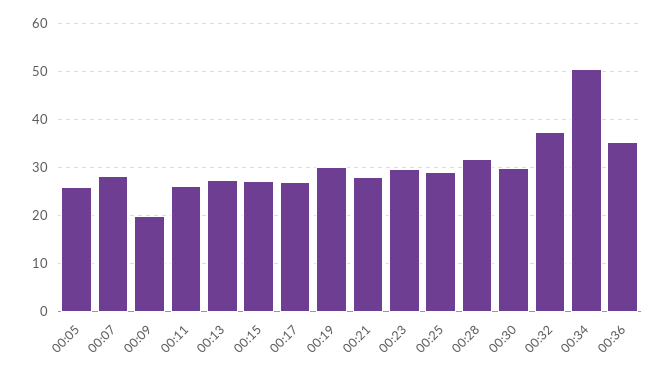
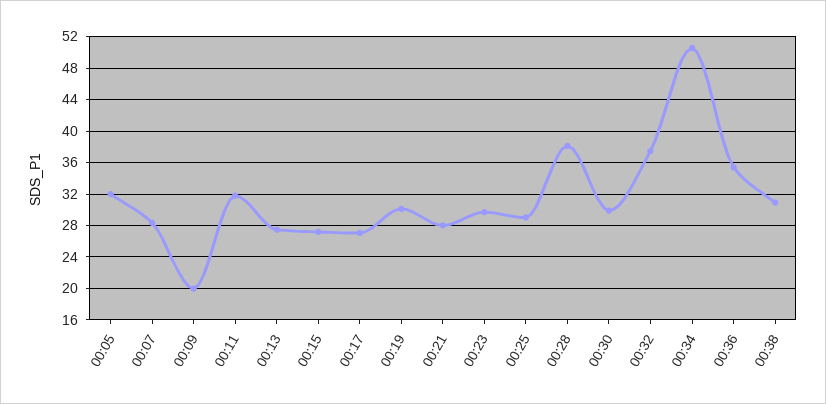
00:05: 26 -> 32
00:11: 26 -> 32
00:28: 32 -> 38
00:38: none -> 31

